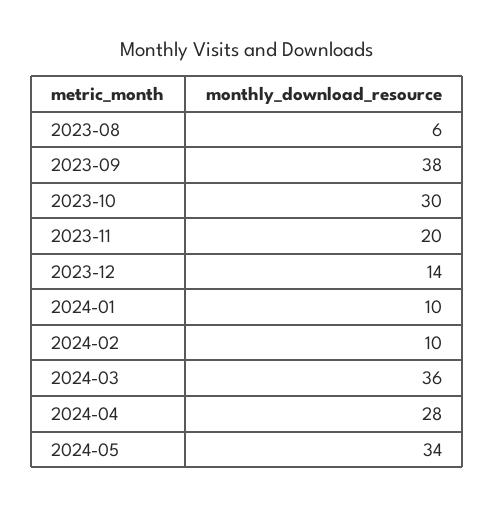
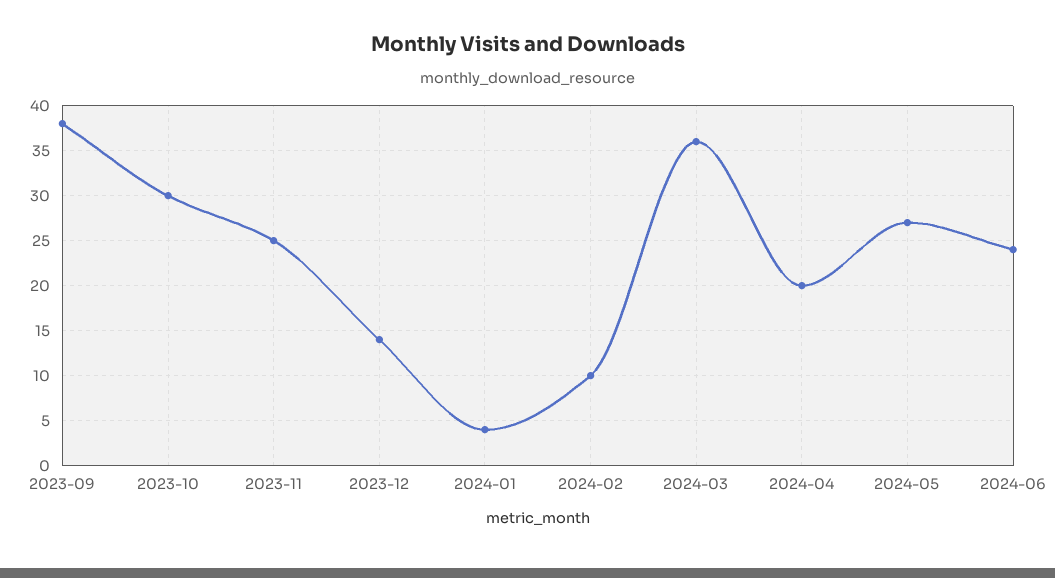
2023-08: 6 -> none
2023-11: 20 -> 25
2024-01: 10 -> 4
2024-04: 28 -> 20
2024-05: 34 -> 27
2024-06: none -> 24

